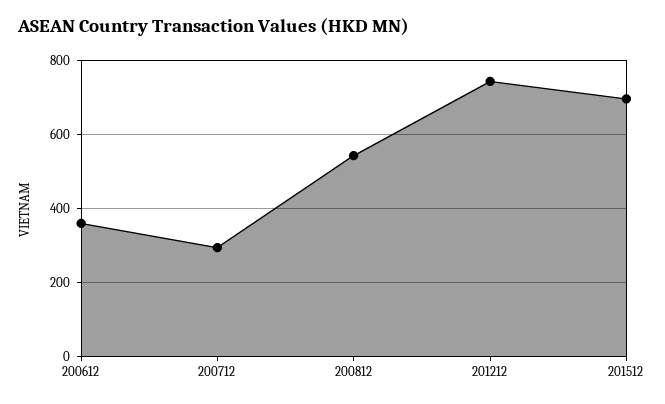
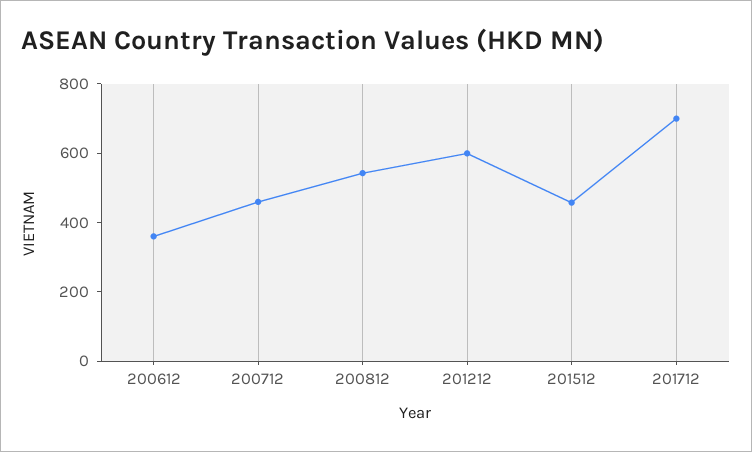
200712: 300 -> 450
201212: 740 -> 600
201512: 700 -> 450
201712: none -> 700

